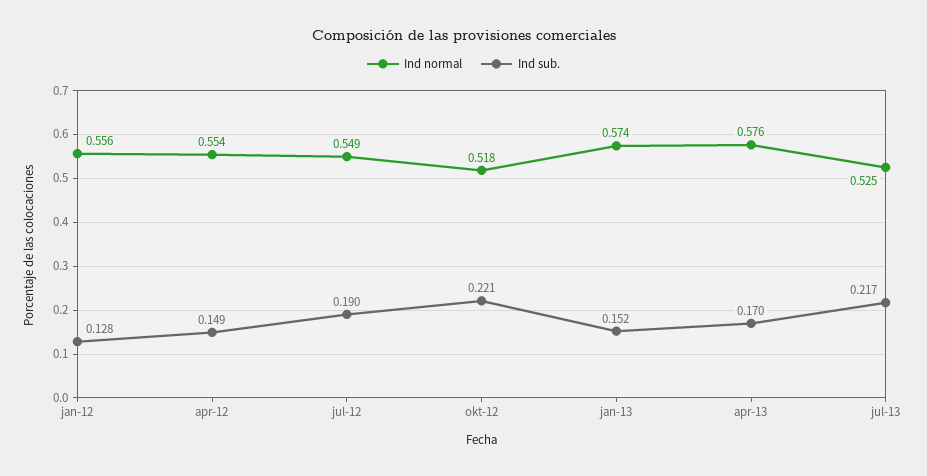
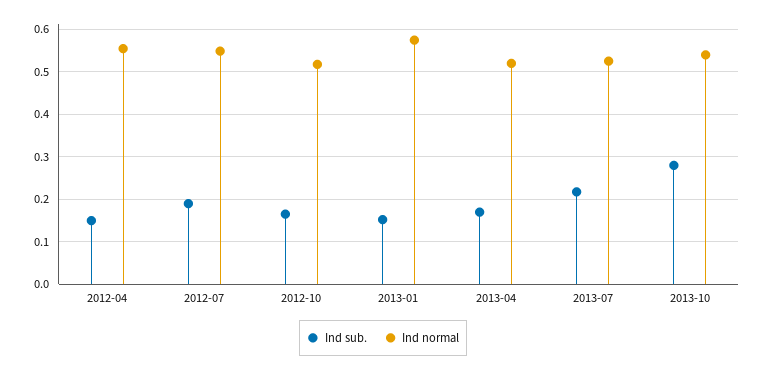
Ind normal, jan-12: 0.556 -> none
Ind sub., jan-12: 0.128 -> none
Ind sub., okt-12: 0.221 -> 0.16
Ind normal, apr-13: 0.576 -> 0.52
Ind sub., 2013-10: none -> 0.28
Ind normal, 2013-10: none -> 0.54

